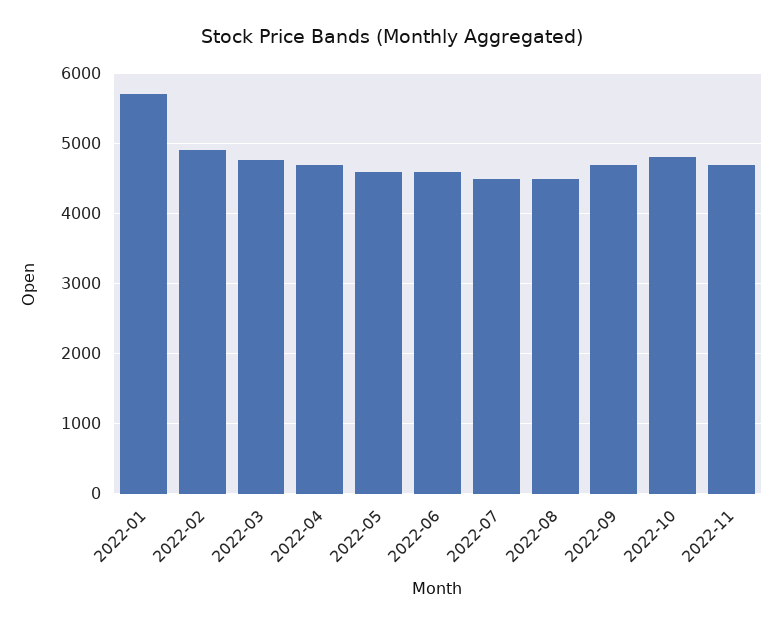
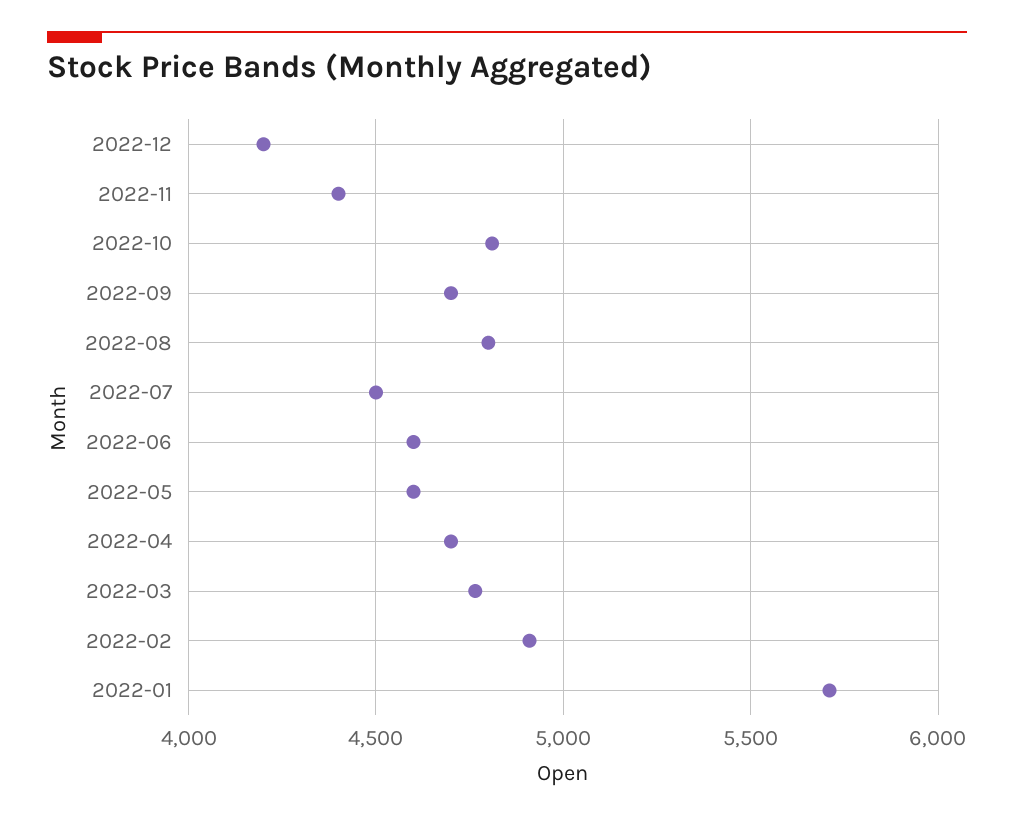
2022-08: 4500 -> 4800
2022-11: 4700 -> 4400
2022-12: none -> 4200

